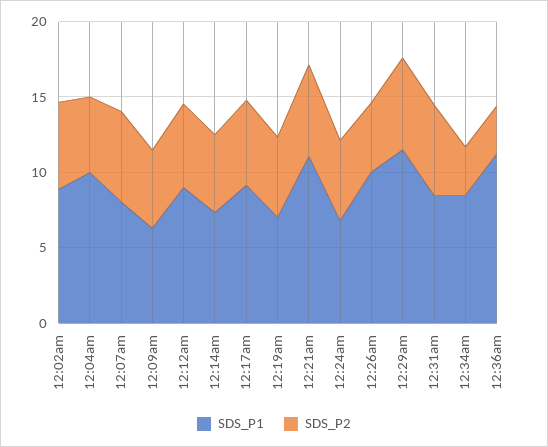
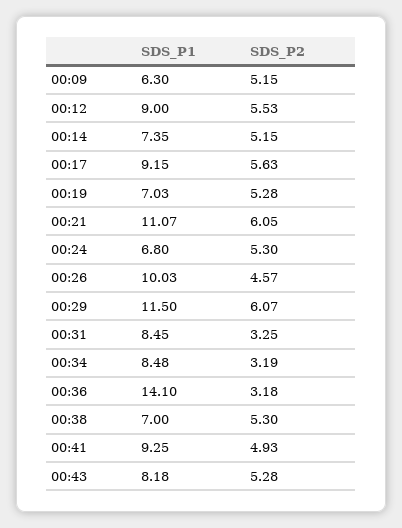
SDS_P1, 12:02am: 9 -> none
SDS_P2, 12:02am: 6 -> none
SDS_P1, 12:04am: 10 -> none
SDS_P2, 12:04am: 5 -> none
SDS_P1, 12:07am: 8 -> none
SDS_P2, 12:07am: 6 -> none
SDS_P2, 12:31am: 6 -> 3.25
SDS_P1, 12:36am: 11 -> 14.1
SDS_P1, 00:38: none -> 7
SDS_P2, 00:38: none -> 5.3
SDS_P1, 00:41: none -> 9.25
SDS_P2, 00:41: none -> 4.93
SDS_P1, 00:43: none -> 8.18
SDS_P2, 00:43: none -> 5.28

